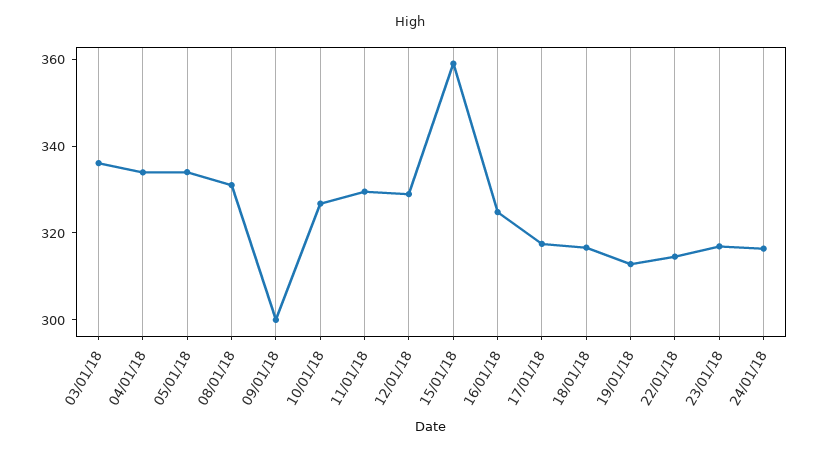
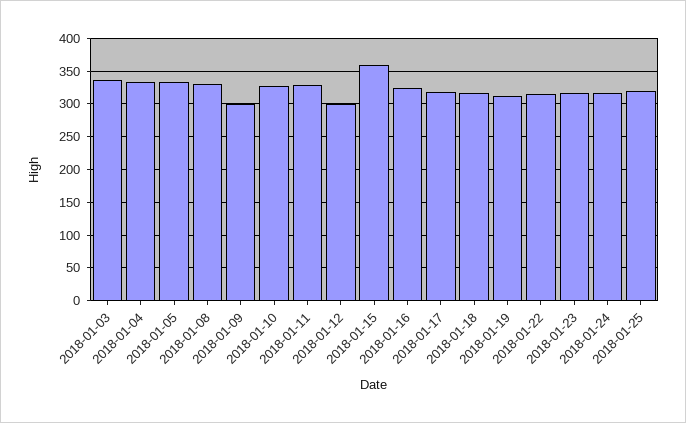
12/01/18: 330 -> 300
2018-01-25: none -> 320

